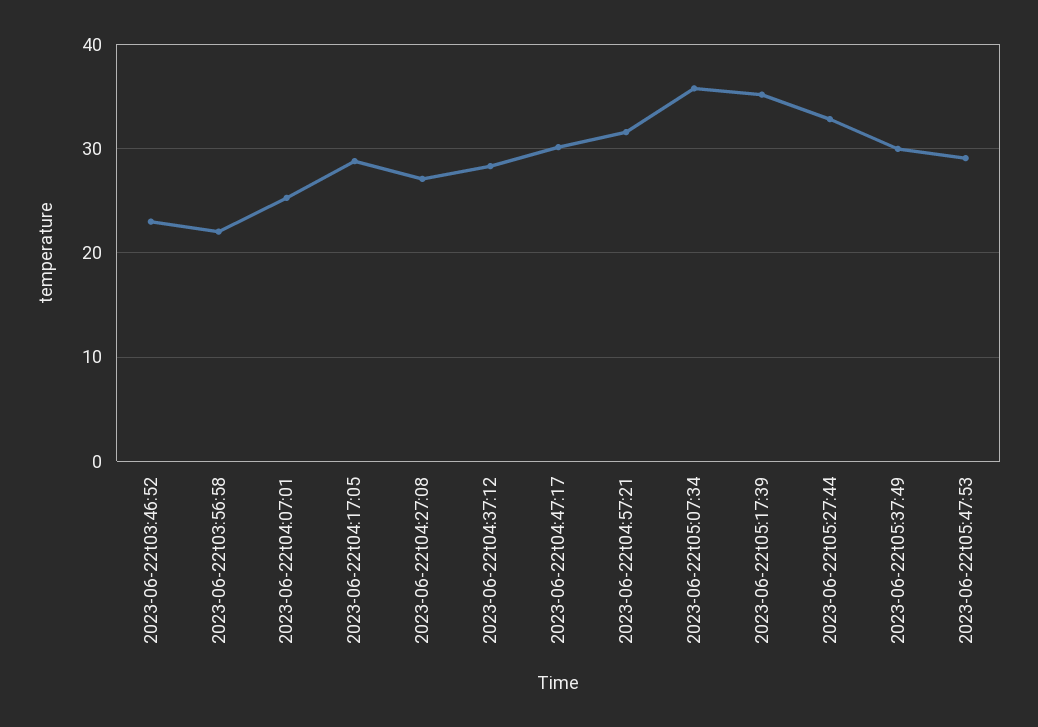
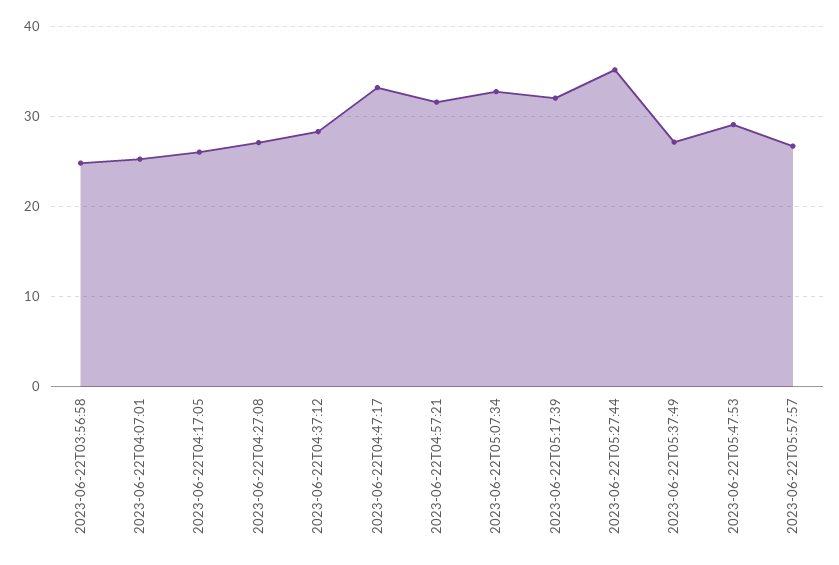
2023-06-22t03:46:52: 23 -> none
2023-06-22t03:56:58: 22 -> 25
2023-06-22t04:17:05: 29 -> 26
2023-06-22t04:47:17: 30 -> 33
2023-06-22t05:07:34: 36 -> 33
2023-06-22t05:17:39: 35 -> 32
2023-06-22t05:27:44: 33 -> 35
2023-06-22t05:37:49: 30 -> 27
2023-06-22T05:57:57: none -> 27

